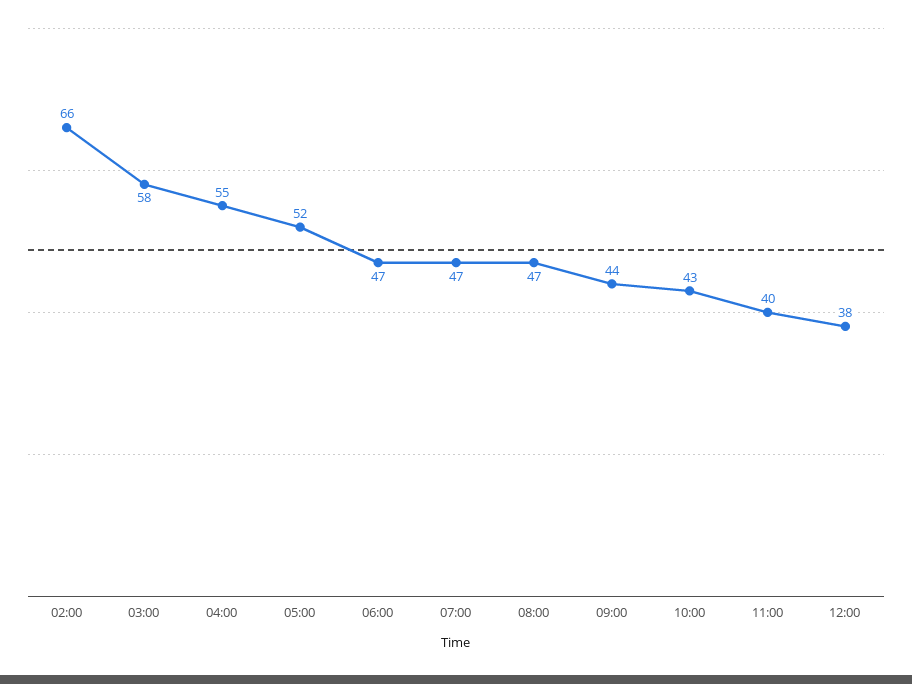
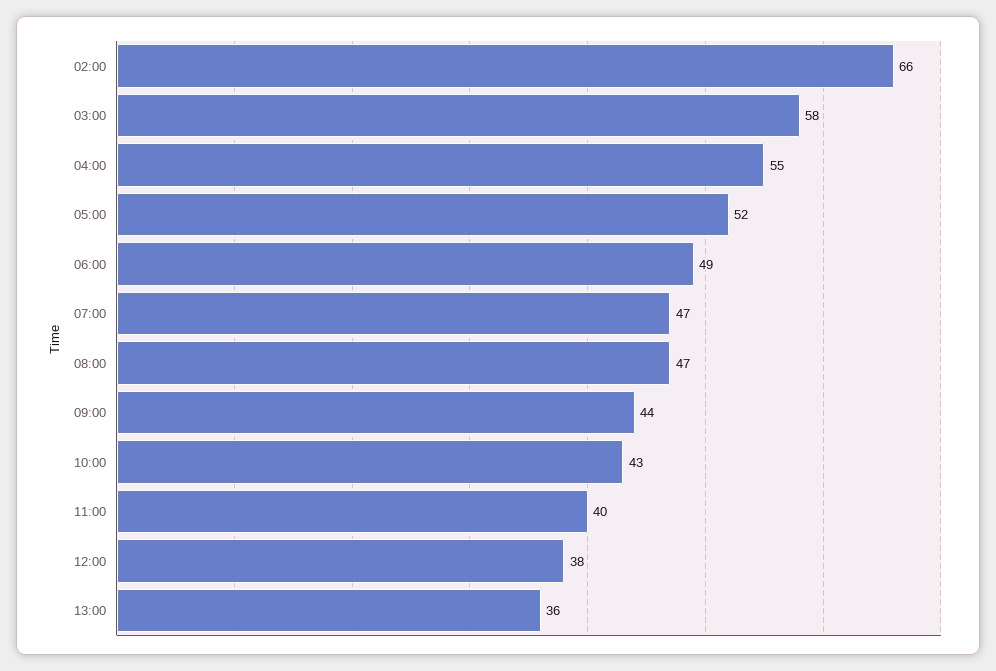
06:00: 47 -> 49
13:00: none -> 36

